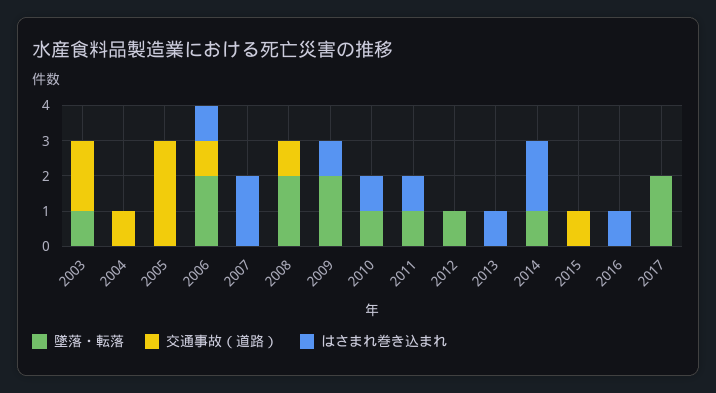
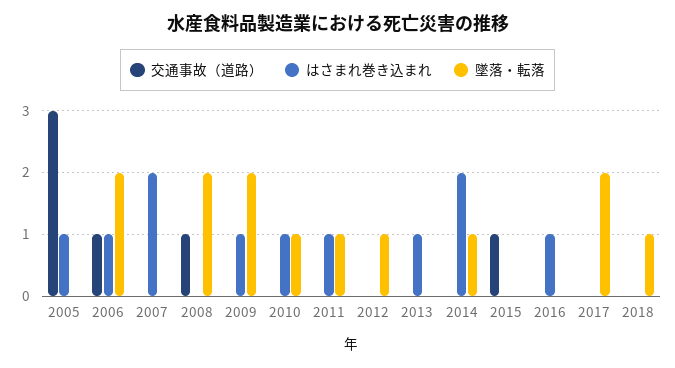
墜落・転落, 2003: 1 -> none
交通事故（道路）, 2003: 2 -> none
はさまれ巻き込まれ, 2003: 0 -> none
墜落・転落, 2004: 0 -> none
交通事故（道路）, 2004: 1 -> none
はさまれ巻き込まれ, 2004: 0 -> none
はさまれ巻き込まれ, 2005: 0 -> 1
交通事故（道路）, 2018: none -> 0
はさまれ巻き込まれ, 2018: none -> 0
墜落・転落, 2018: none -> 1

